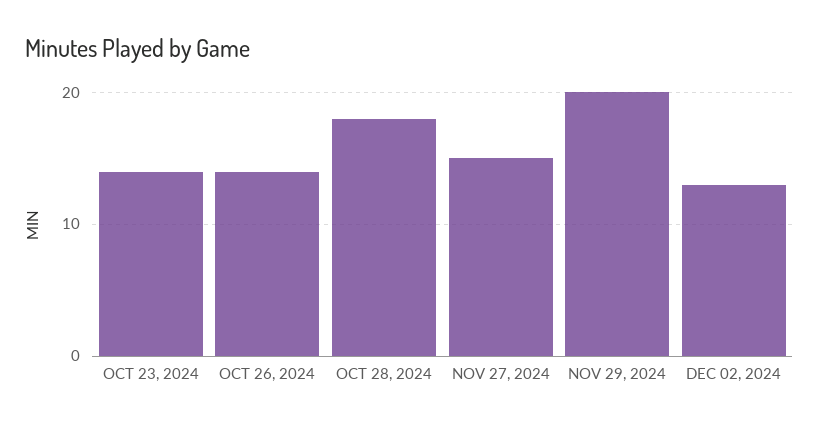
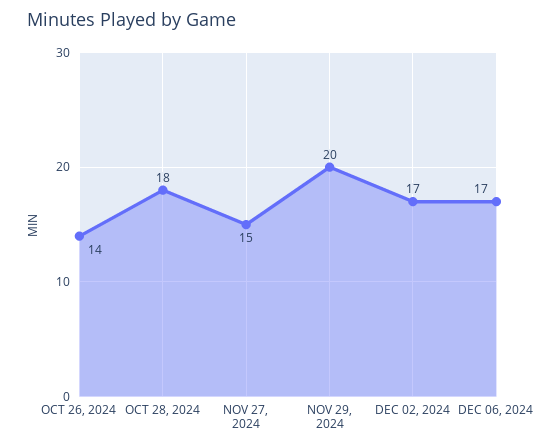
OCT 23, 2024: 14 -> none
DEC 02, 2024: 13 -> 17
DEC 06, 2024: none -> 17

